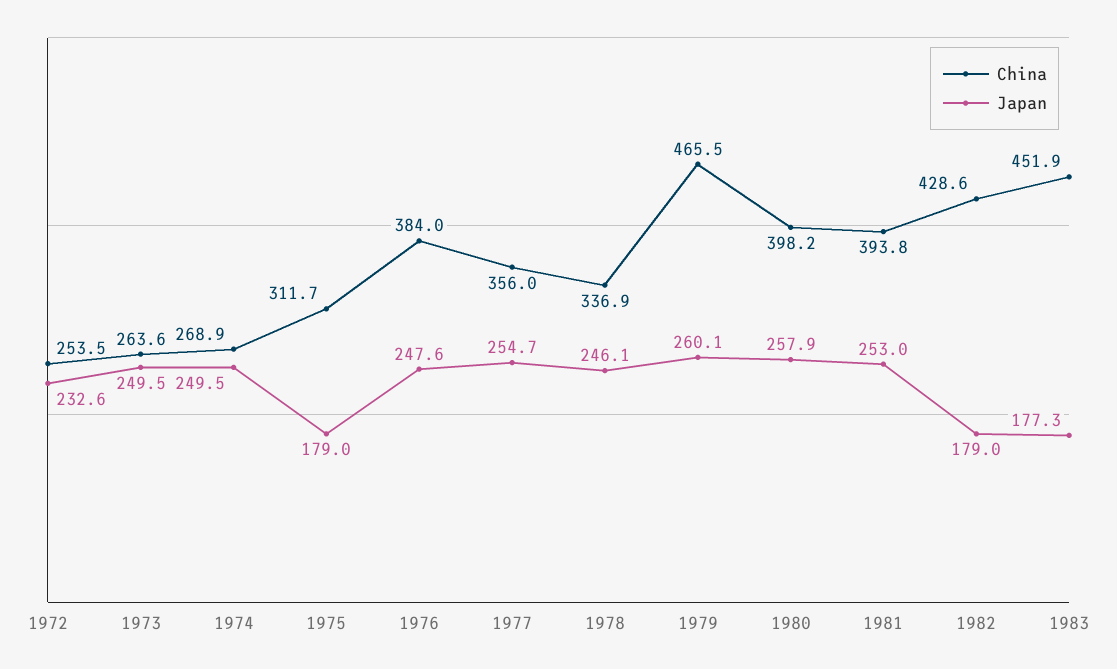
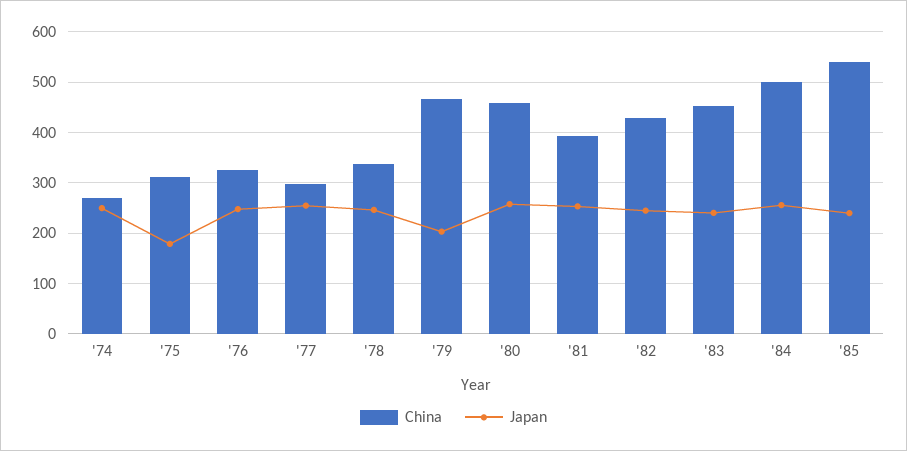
China, 1972: 253.5 -> none
Japan, 1972: 232.6 -> none
China, 1973: 263.6 -> none
Japan, 1973: 249.5 -> none
China, 1976: 384 -> 320
China, 1977: 356 -> 300
Japan, 1979: 260.1 -> 200
China, 1980: 398.2 -> 460
Japan, 1982: 179 -> 240
Japan, 1983: 177.3 -> 240
China, '84: none -> 500
Japan, '84: none -> 260
China, '85: none -> 540
Japan, '85: none -> 240

